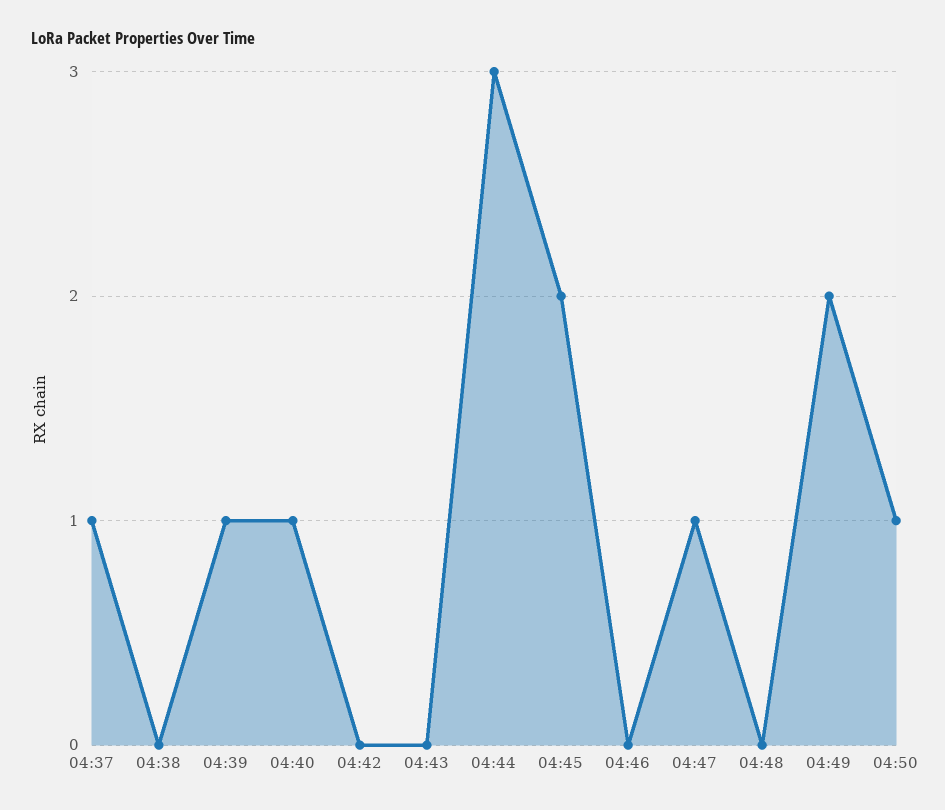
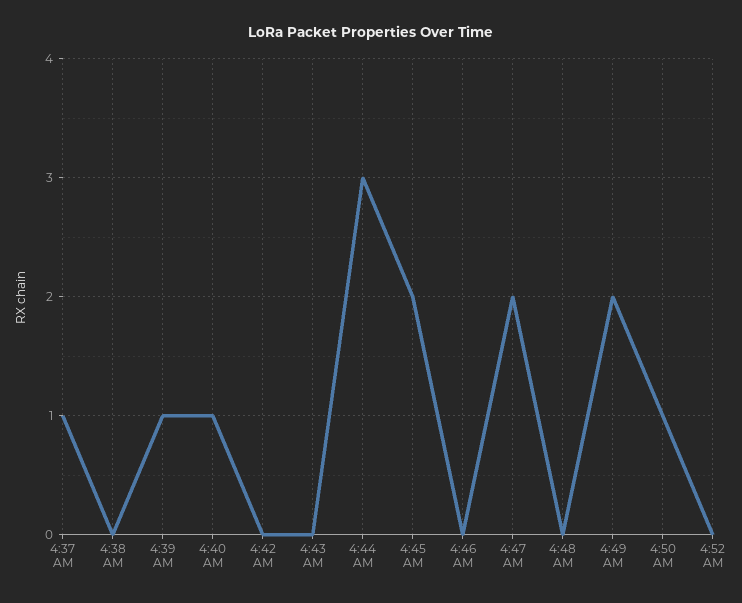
04:47: 1 -> 2
4:52 AM: none -> 0

